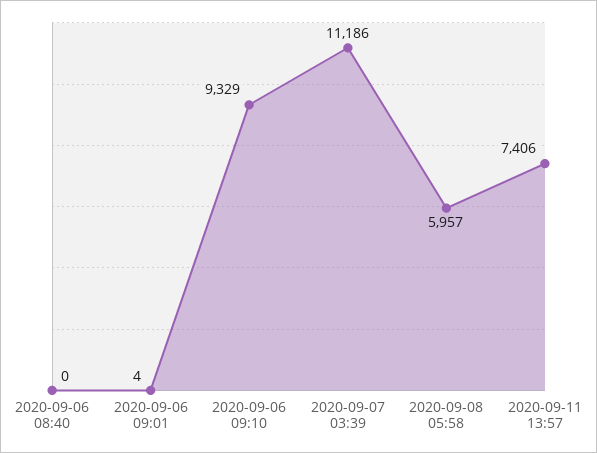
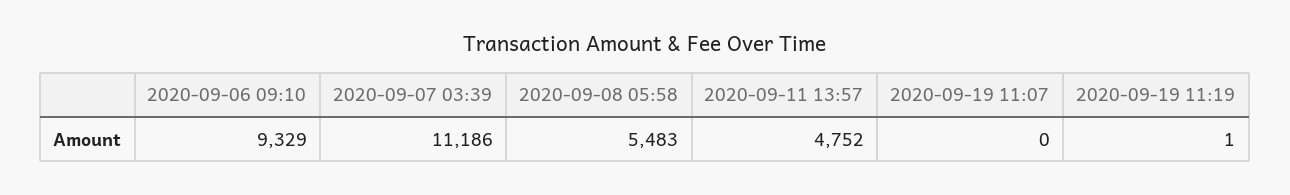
2020-09-06 08:40: 0 -> none
2020-09-06 09:01: 4 -> none
2020-09-08 05:58: 5957 -> 5483
2020-09-11 13:57: 7406 -> 4752
2020-09-19 11:07: none -> 0
2020-09-19 11:19: none -> 1

